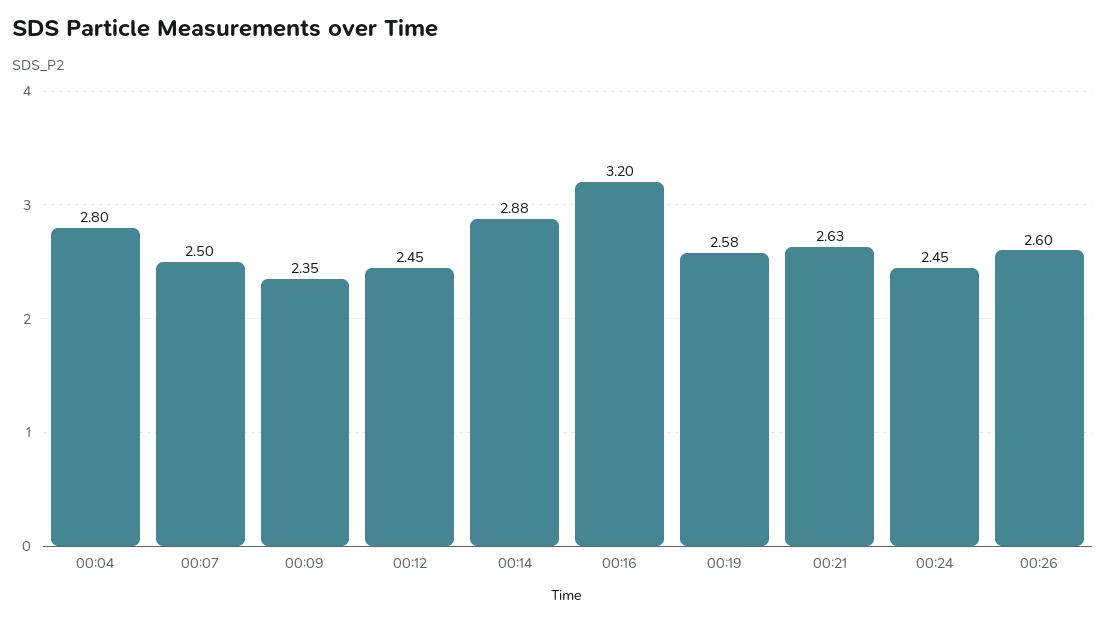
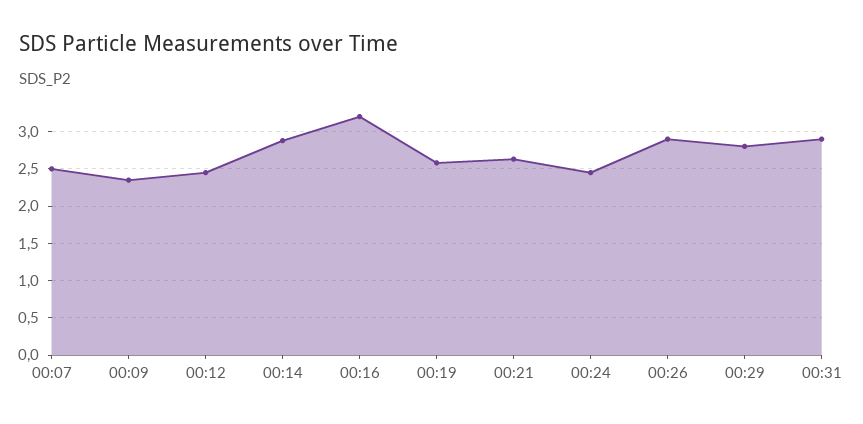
00:04: 2.8 -> none
00:26: 2.6 -> 2.9
00:29: none -> 2.8
00:31: none -> 2.9

